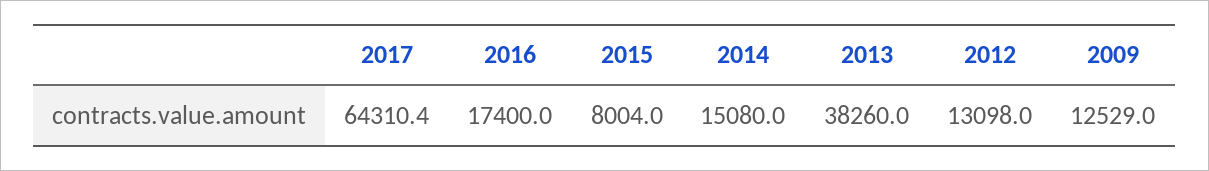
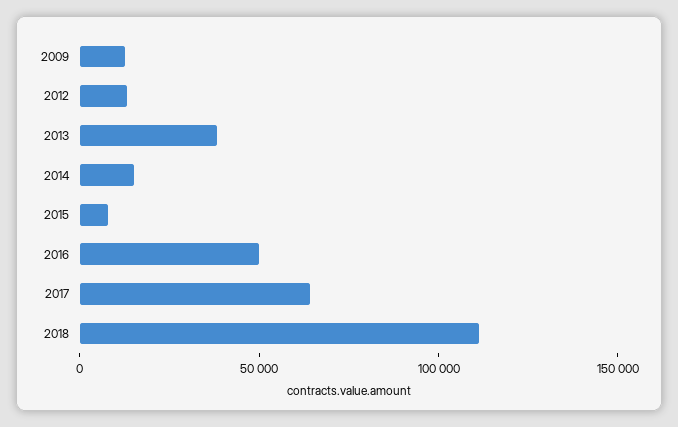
2016: 17400 -> 50000
2018: none -> 110000

